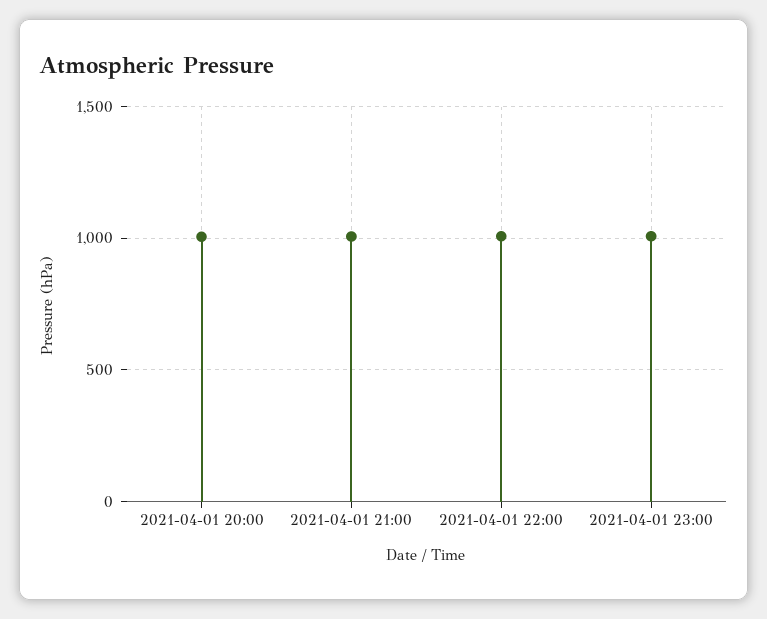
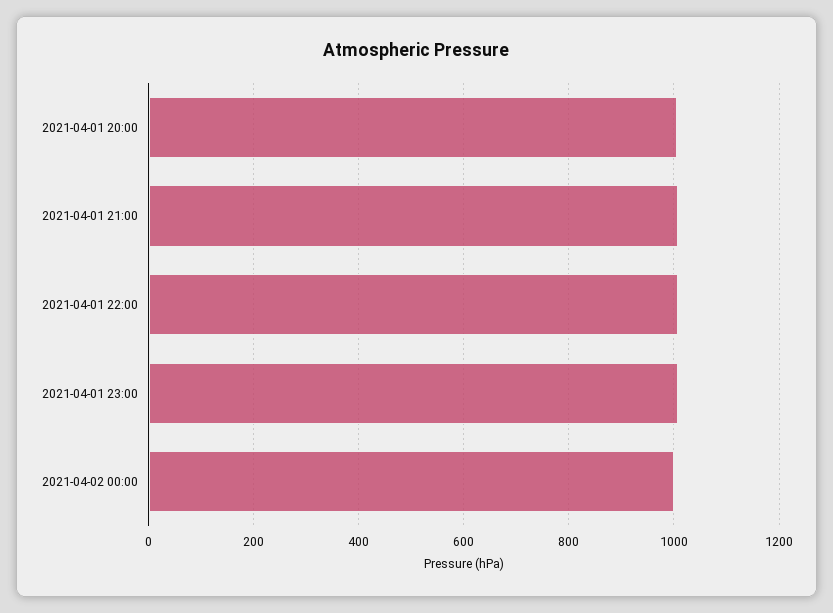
2021-04-02 00:00: none -> 1000

